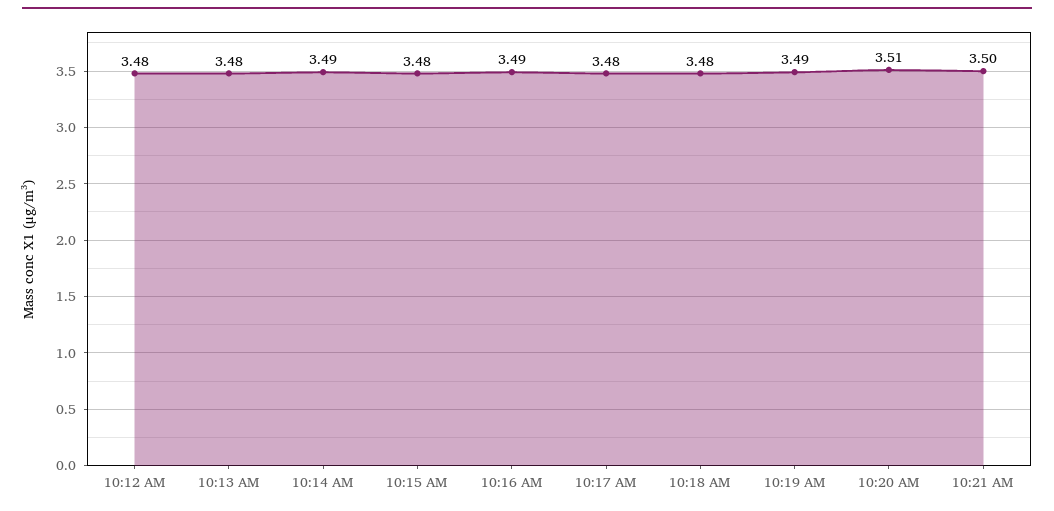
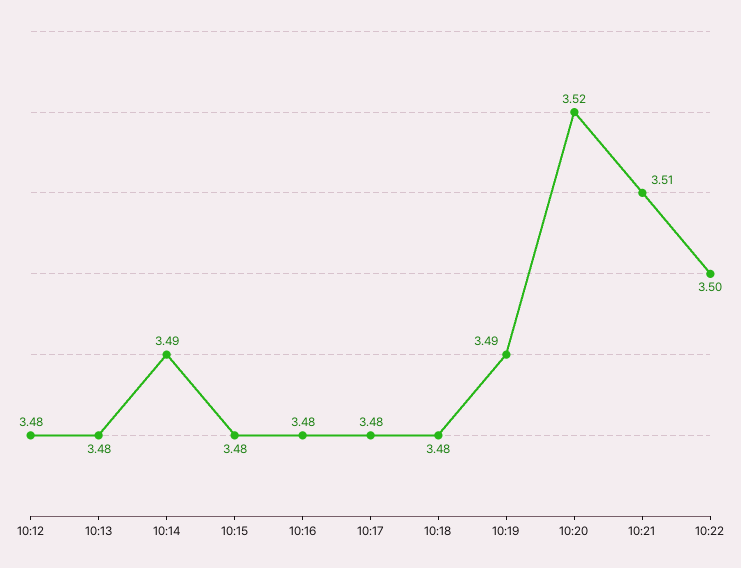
10:16 AM: 3.49 -> 3.48
10:20 AM: 3.51 -> 3.52
10:21 AM: 3.5 -> 3.51
10:22: none -> 3.5

